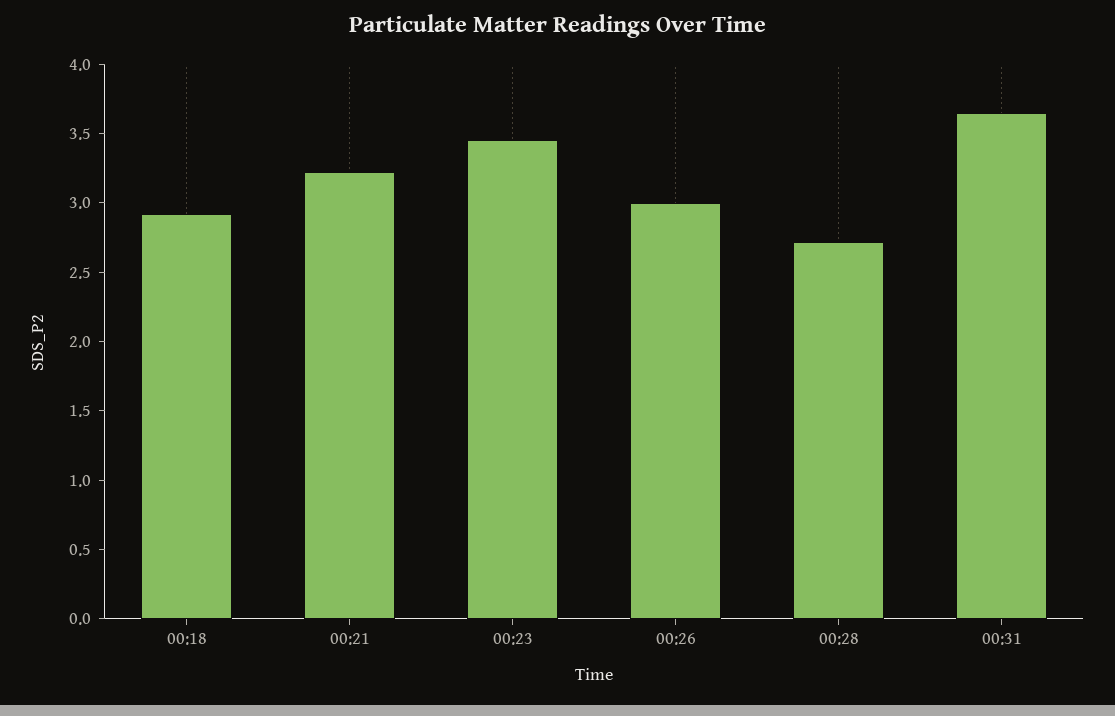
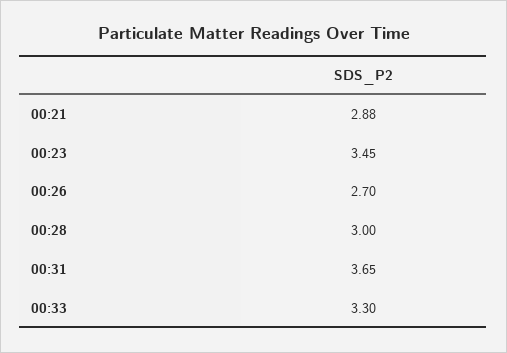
00:18: 2.9 -> none
00:21: 3.2 -> 2.88
00:26: 3 -> 2.7
00:28: 2.7 -> 3
00:33: none -> 3.3

